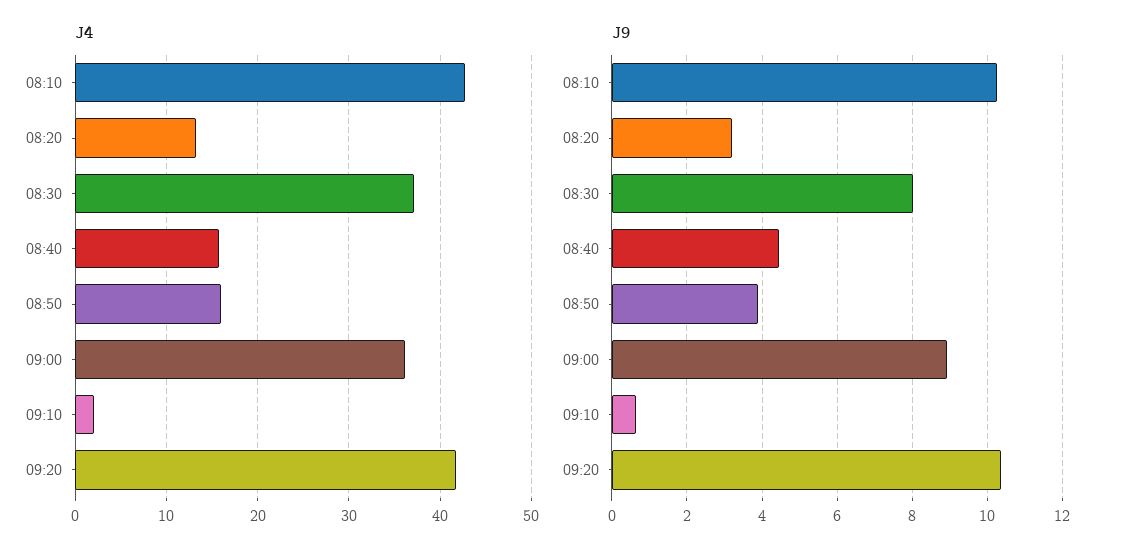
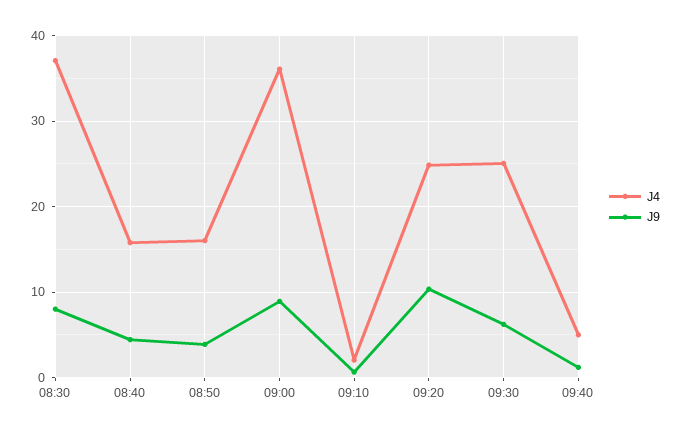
J4, 08:10: 43 -> none
J4, 08:20: 13 -> none
J4, 09:20: 42 -> 25
J9, 08:10: 10.2 -> none
J9, 08:20: 3.2 -> none
J4, 09:30: none -> 25
J9, 09:30: none -> 6
J4, 09:40: none -> 5
J9, 09:40: none -> 1

